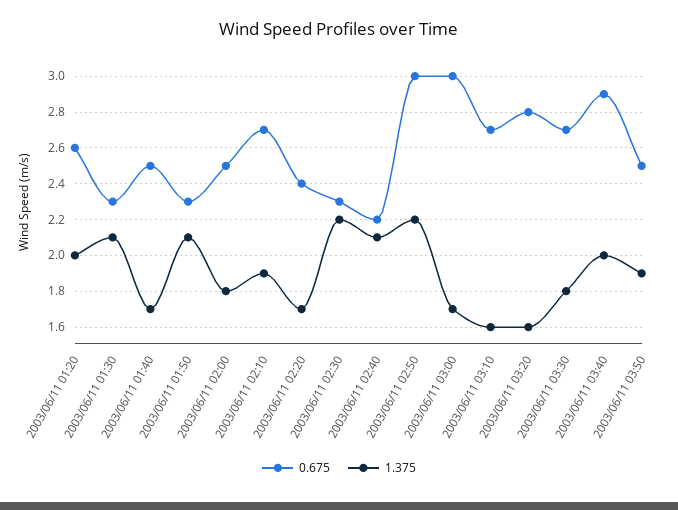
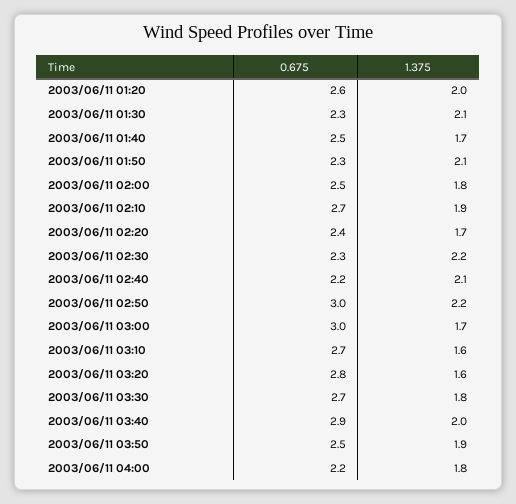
0.675, 2003/06/11 04:00: none -> 2.2
1.375, 2003/06/11 04:00: none -> 1.8

